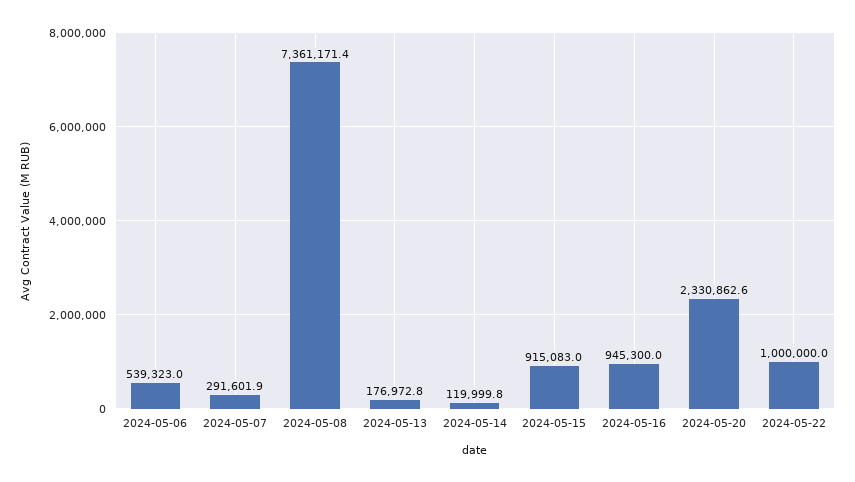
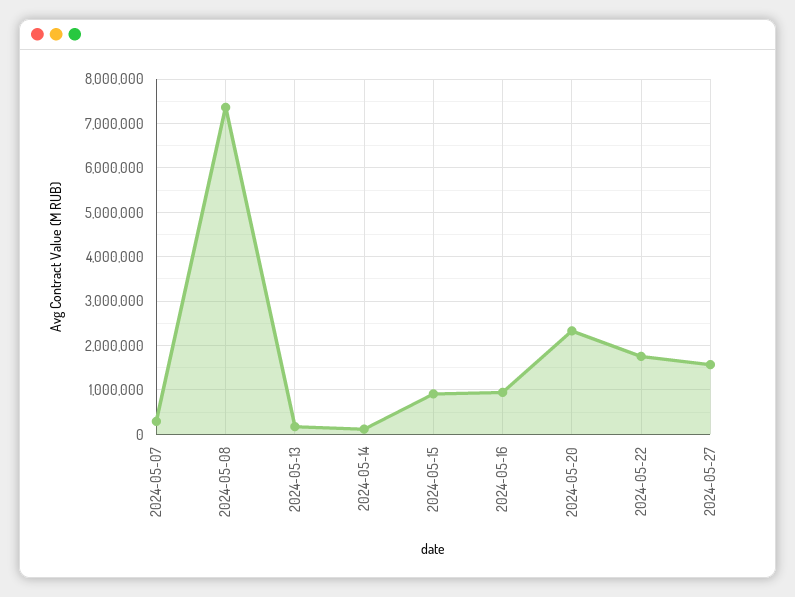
2024-05-06: 539323 -> none
2024-05-22: 1000000 -> 1800000
2024-05-27: none -> 1600000

